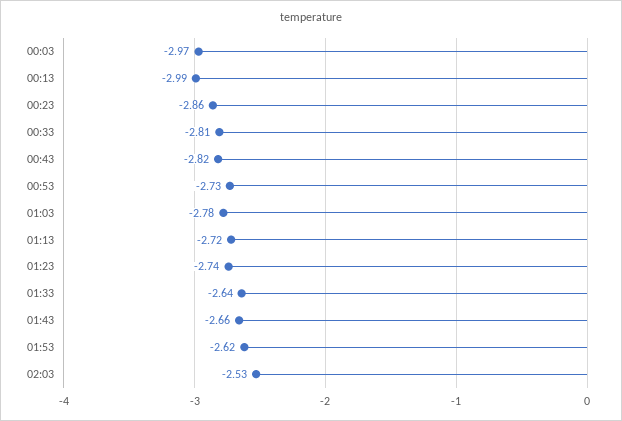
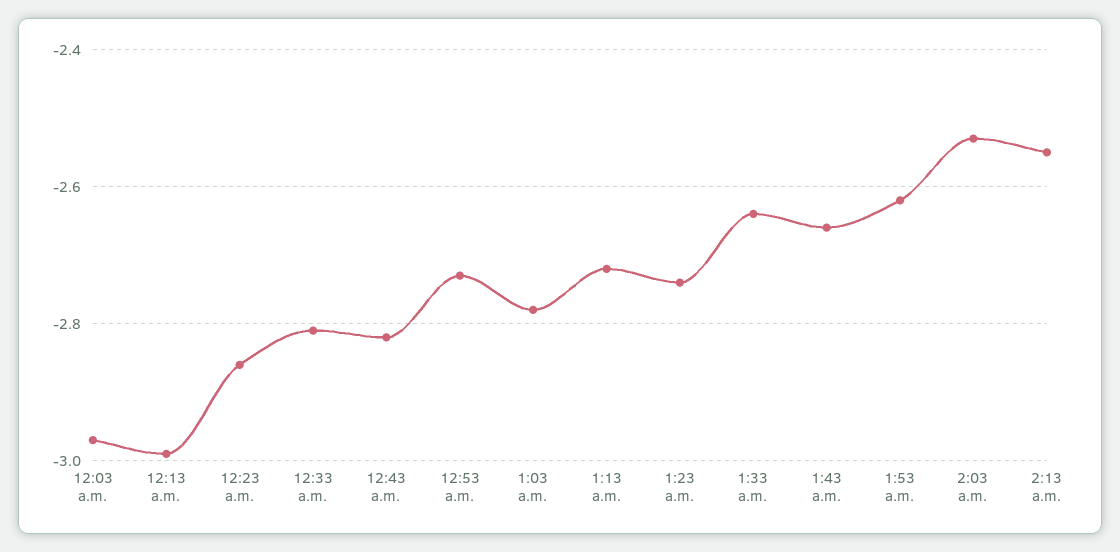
2:13 a.m.: none -> -2.55

